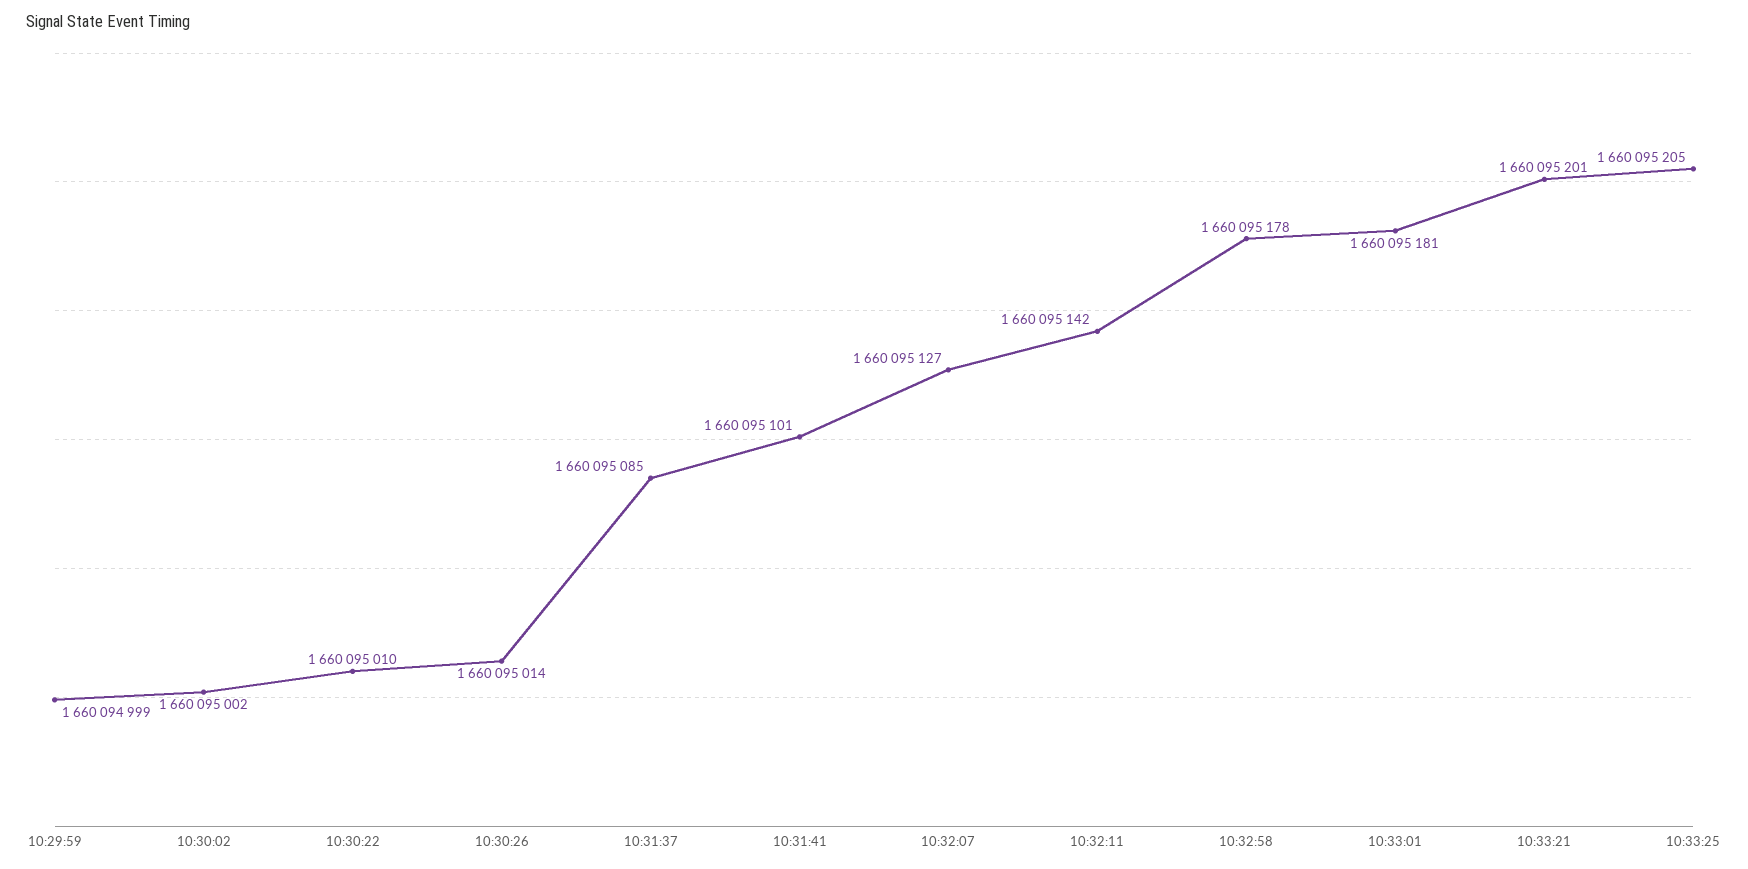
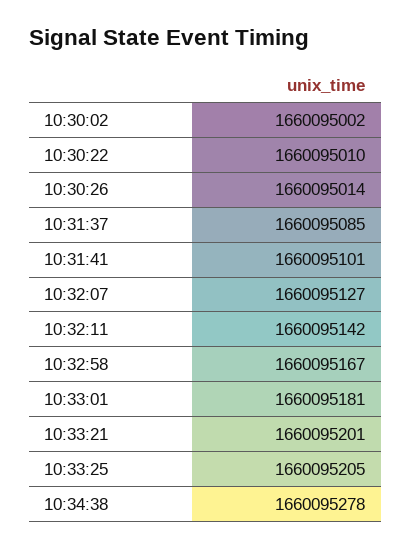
10:29:59: 1660094999 -> none
10:32:58: 1660095178 -> 1660095167
10:34:38: none -> 1660095278

